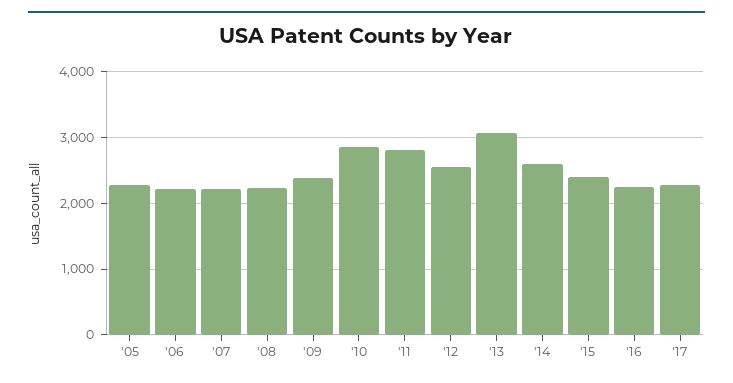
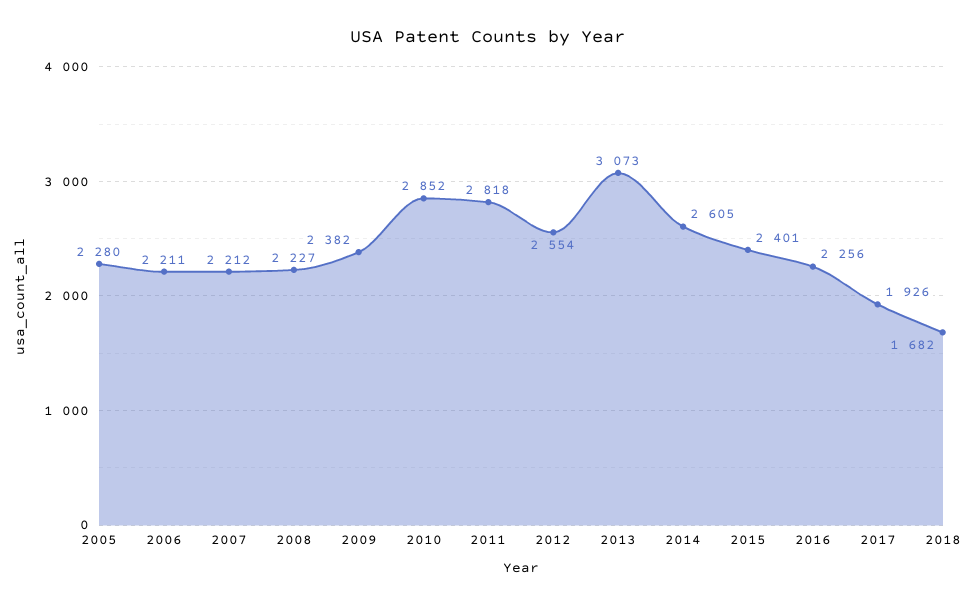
'17: 2300 -> 1926
2018: none -> 1682

